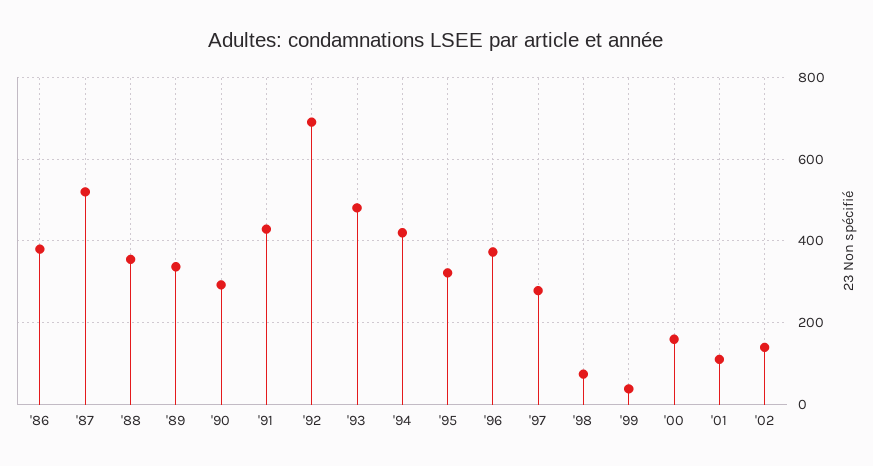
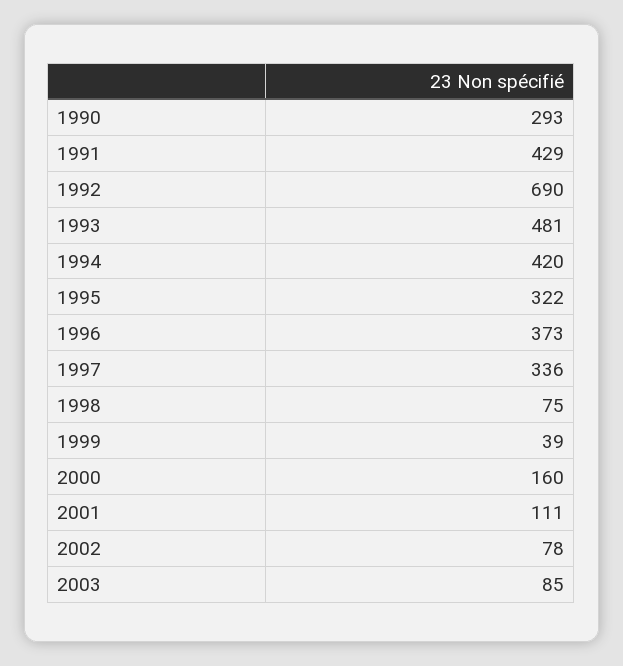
'86: 380 -> none
'87: 520 -> none
'88: 360 -> none
'89: 340 -> none
'97: 280 -> 336
'02: 140 -> 78
2003: none -> 85

